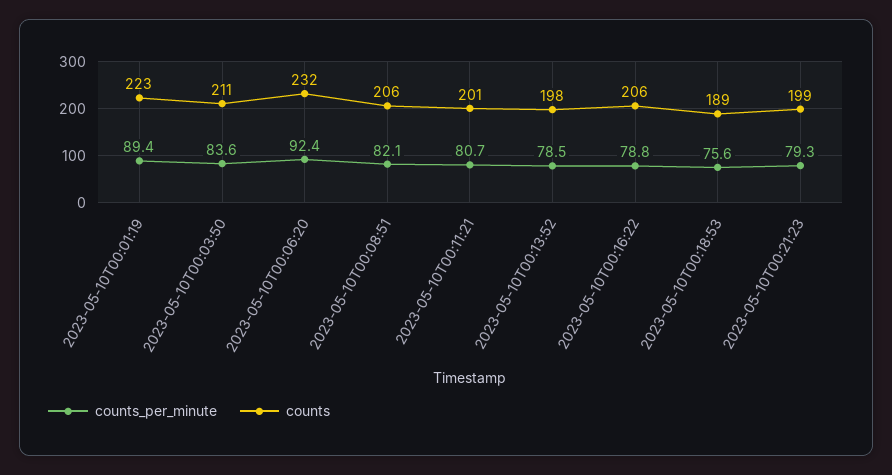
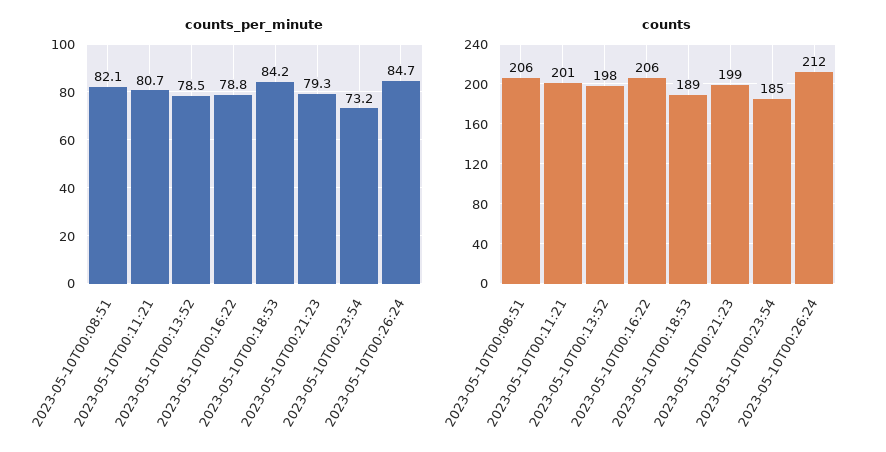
counts_per_minute, 2023-05-10T00:01:19: 89.4 -> none
counts, 2023-05-10T00:01:19: 223 -> none
counts_per_minute, 2023-05-10T00:03:50: 83.6 -> none
counts, 2023-05-10T00:03:50: 211 -> none
counts_per_minute, 2023-05-10T00:06:20: 92.4 -> none
counts, 2023-05-10T00:06:20: 232 -> none
counts_per_minute, 2023-05-10T00:18:53: 75.6 -> 84.2
counts_per_minute, 2023-05-10T00:23:54: none -> 73.2
counts_per_minute, 2023-05-10T00:26:24: none -> 84.7
counts, 2023-05-10T00:23:54: none -> 185
counts, 2023-05-10T00:26:24: none -> 212

